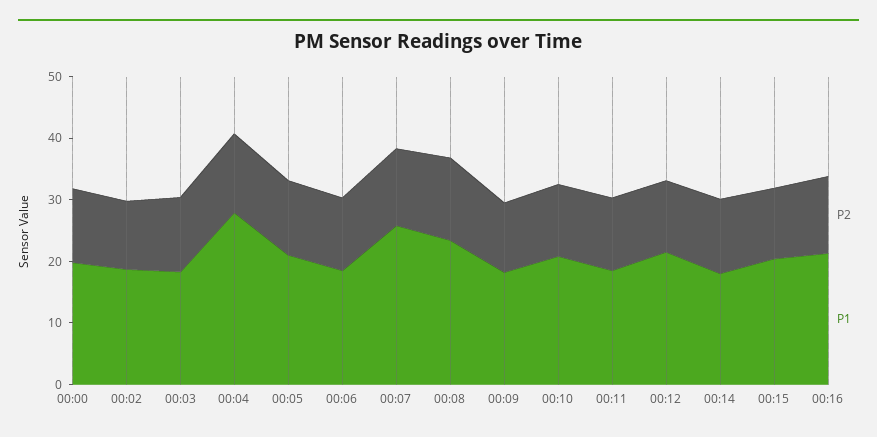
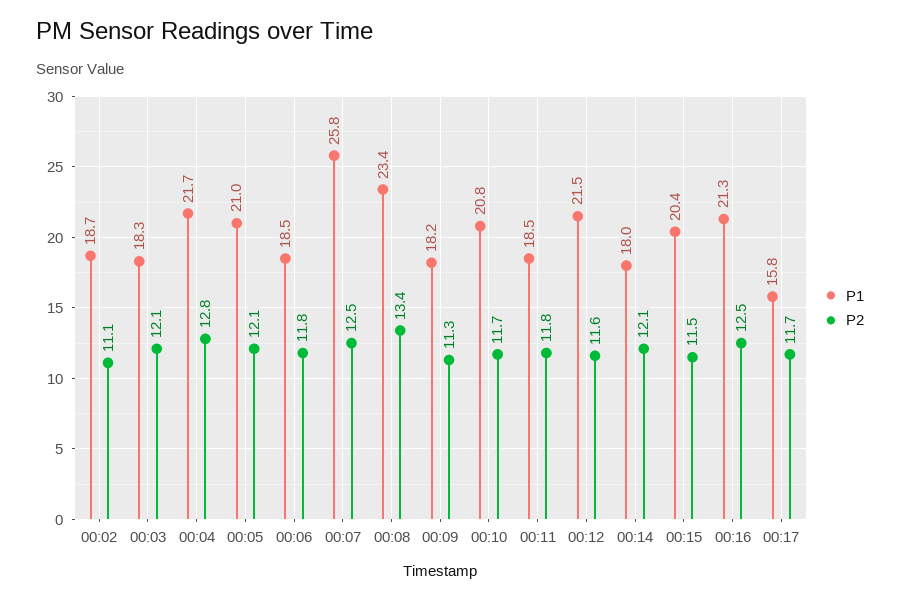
P2, 00:00: 12 -> none
P1, 00:00: 20 -> none
P1, 00:04: 28 -> 21.7
P1, 00:17: none -> 15.8
P2, 00:17: none -> 11.7

